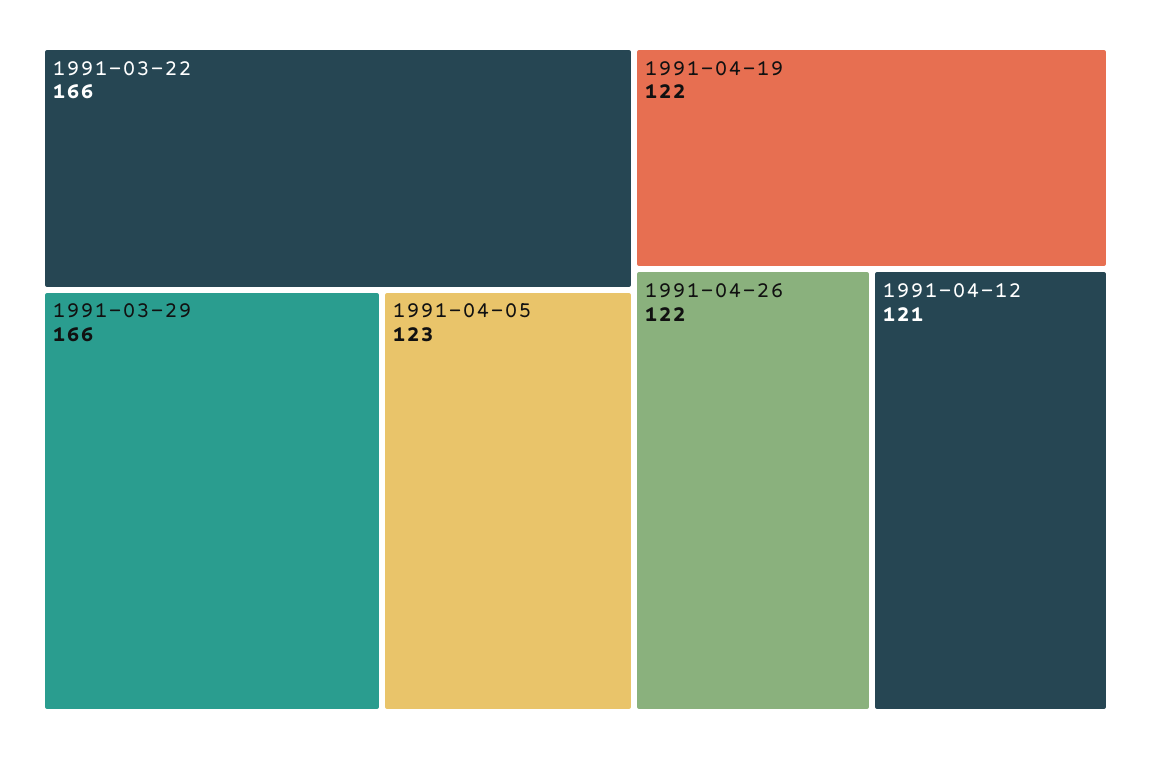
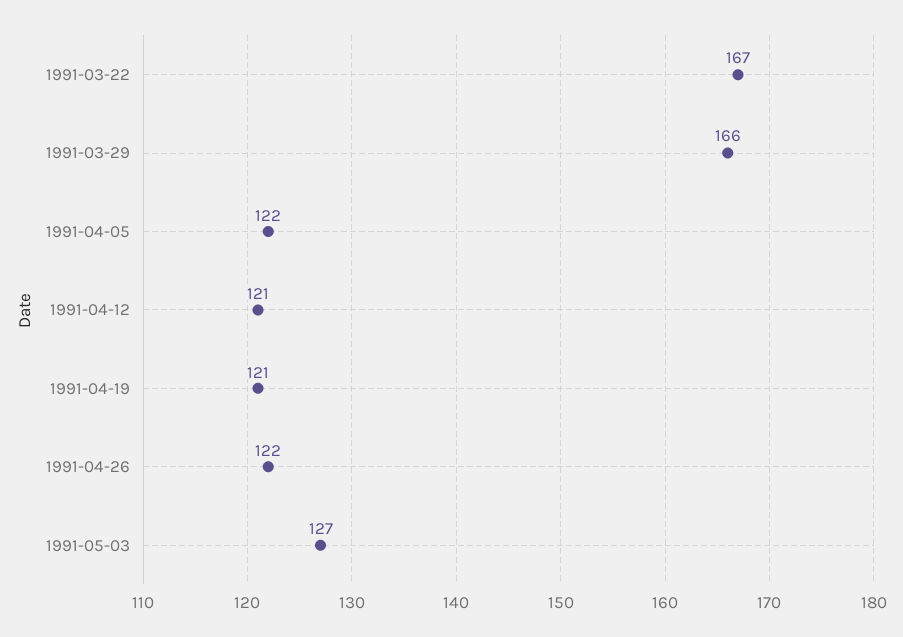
1991-03-22: 166 -> 167
1991-04-05: 123 -> 122
1991-04-19: 122 -> 121
1991-05-03: none -> 127

